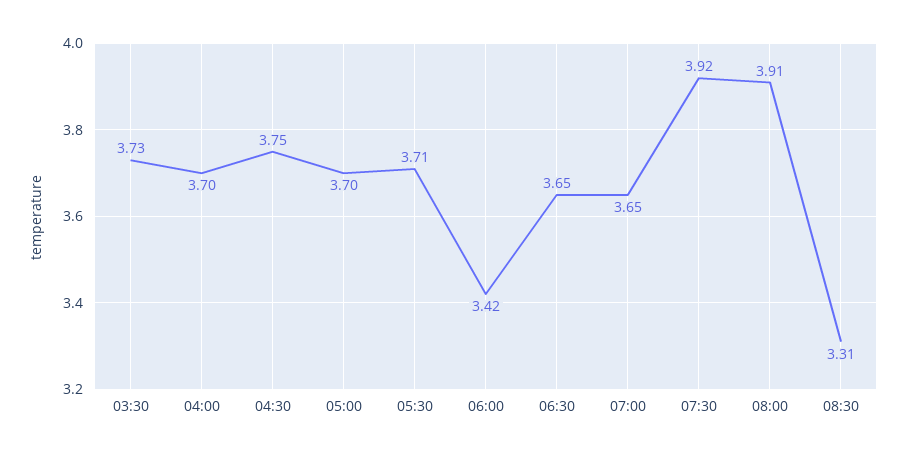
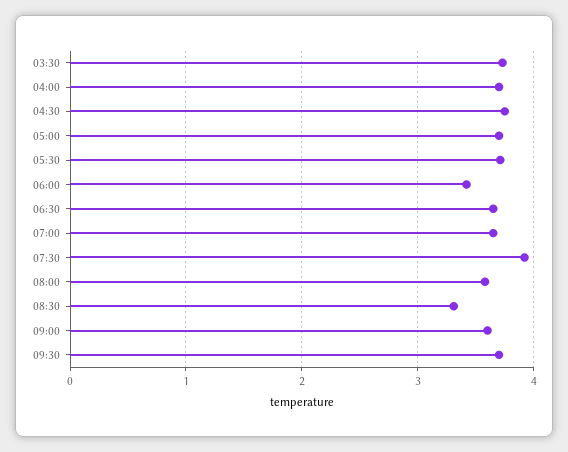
08:00: 3.91 -> 3.6
09:00: none -> 3.6
09:30: none -> 3.7

